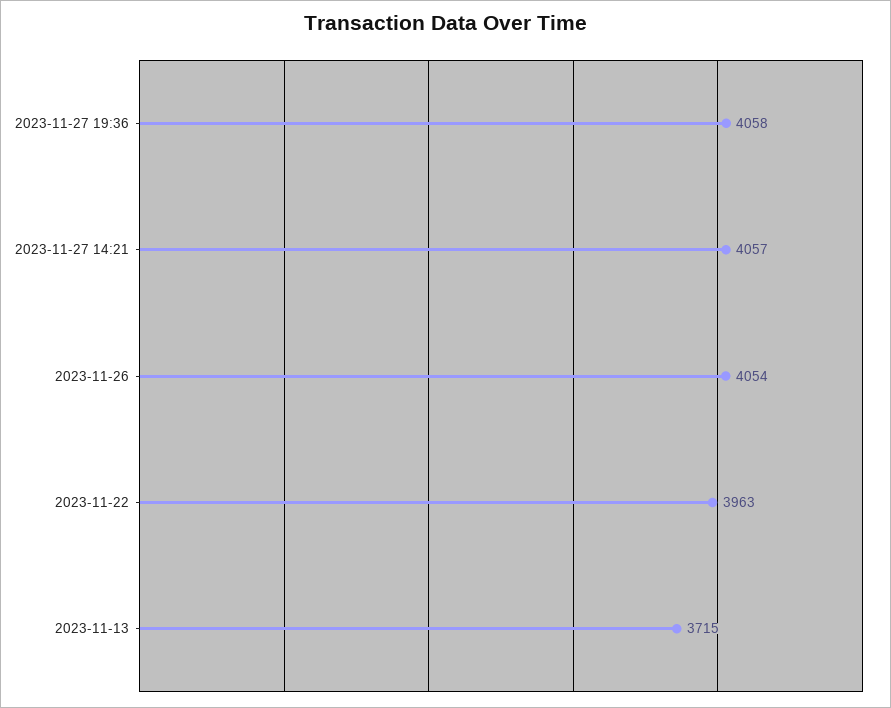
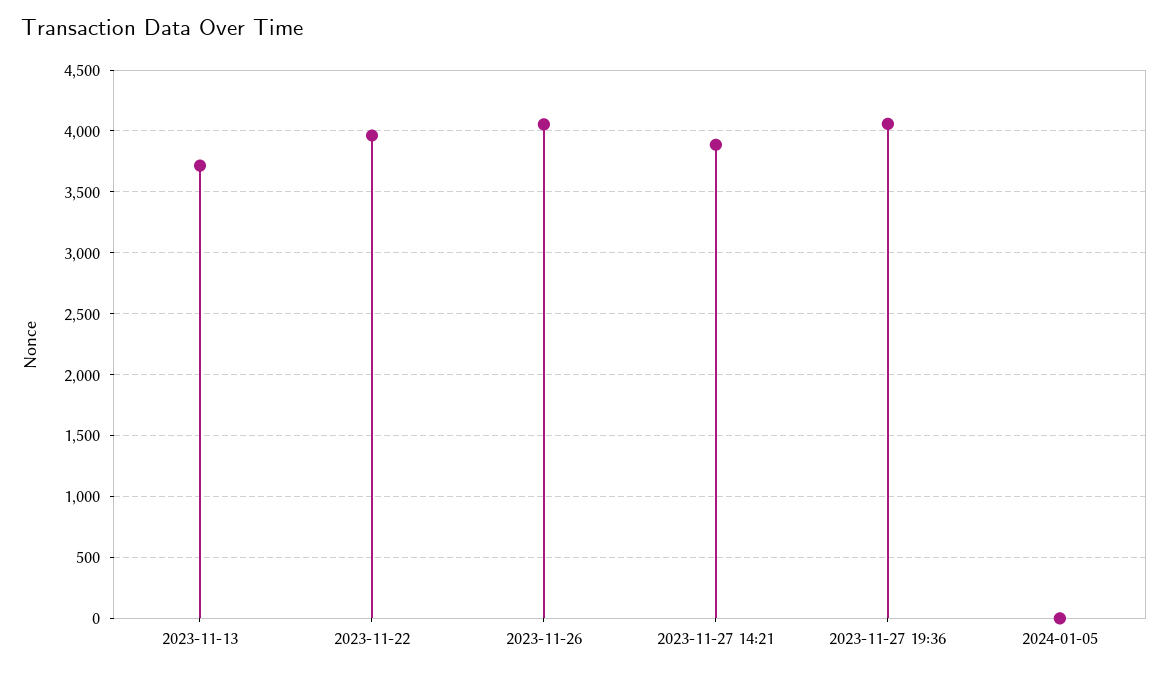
2023-11-27 14:21: 4057 -> 3900
2024-01-05: none -> 0

